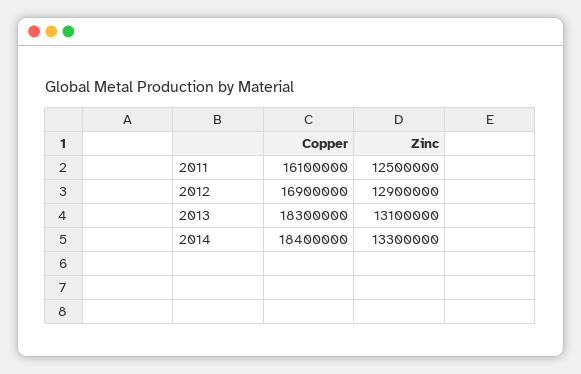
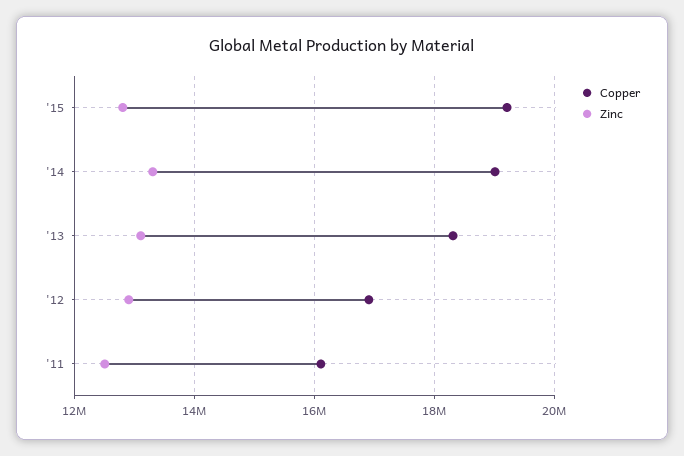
Copper, 2014: 18400000 -> 19000000
Copper, '15: none -> 19200000
Zinc, '15: none -> 12800000

